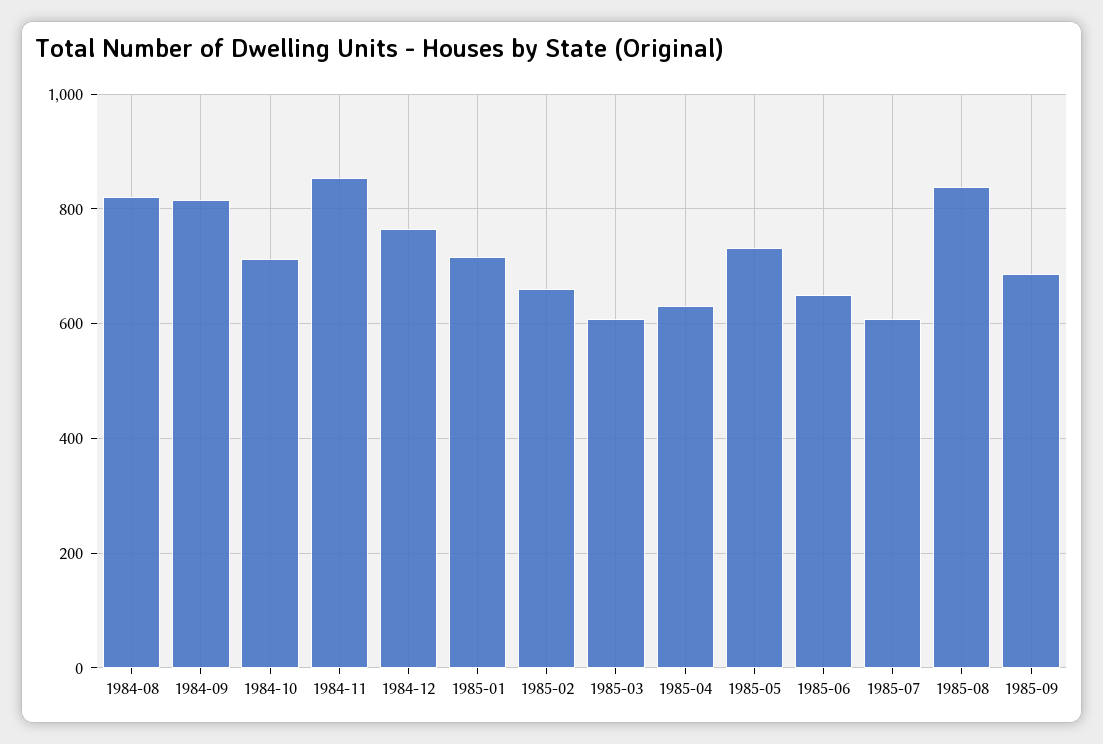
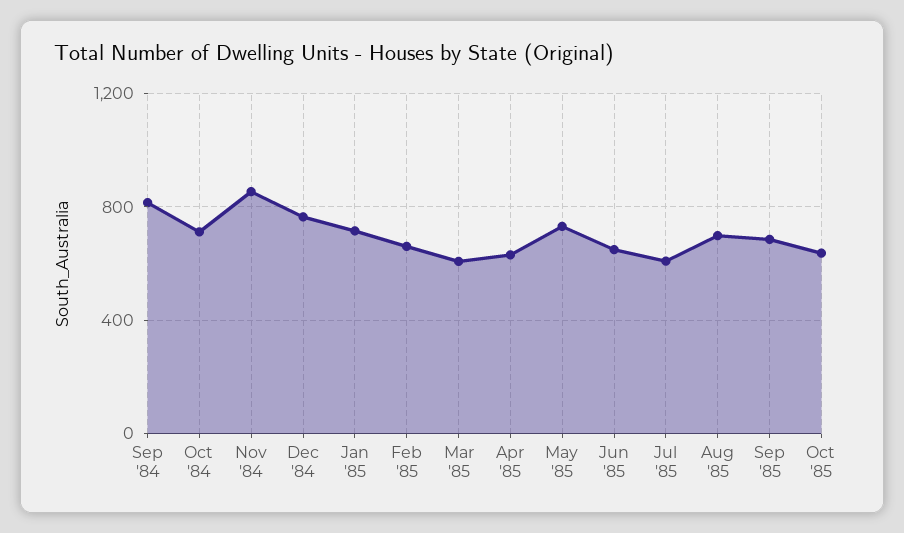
1984-08: 820 -> none
1985-08: 840 -> 700
Oct '85: none -> 650

